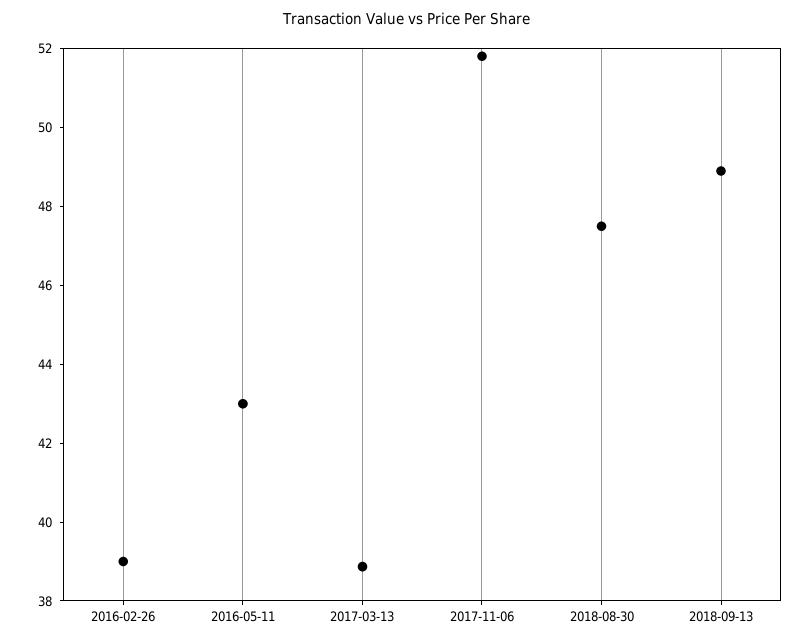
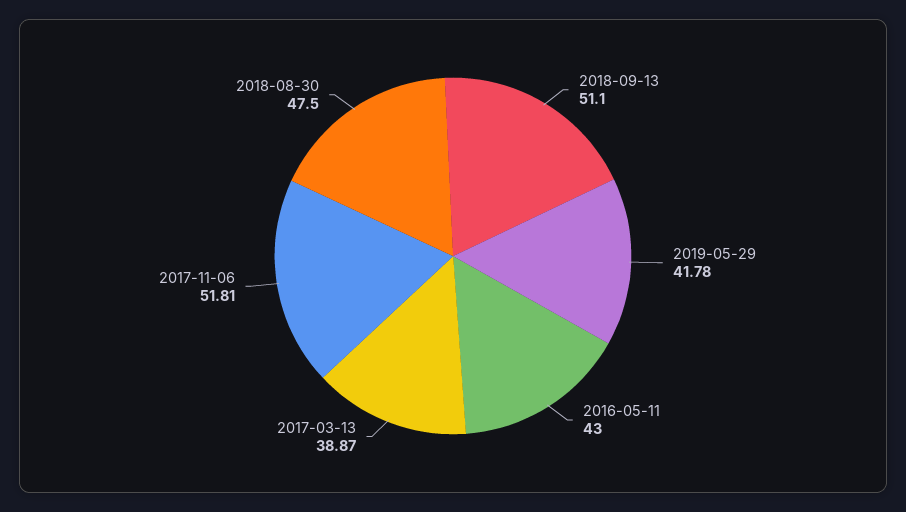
2016-02-26: 39 -> none
2018-09-13: 49 -> 51.1
2019-05-29: none -> 41.78

